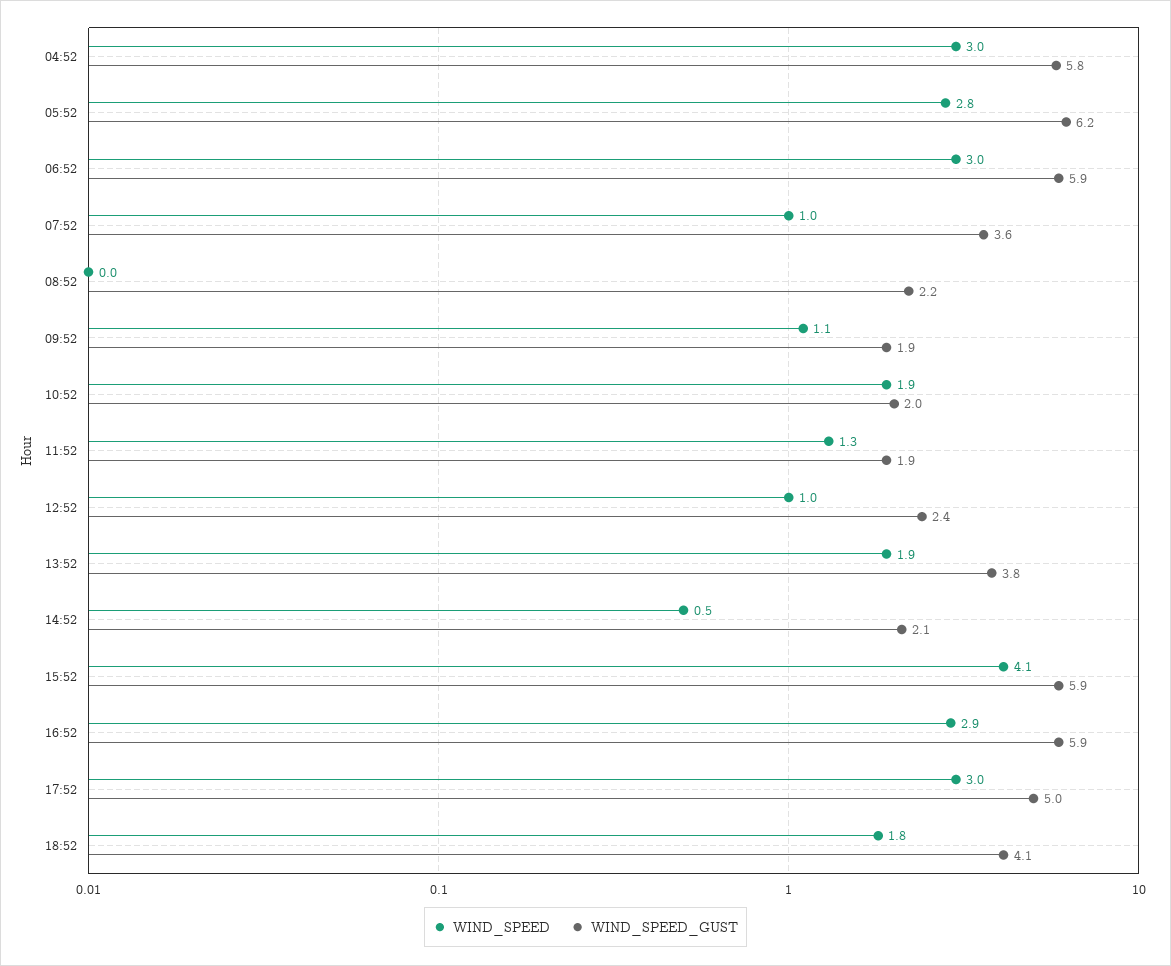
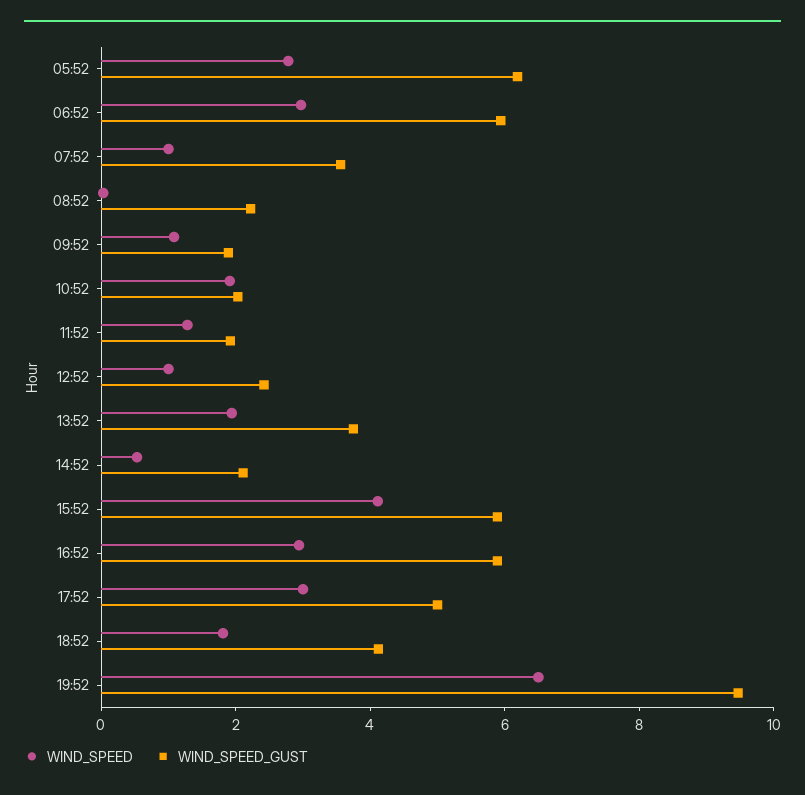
WIND_SPEED, 04:52: 3 -> none
WIND_SPEED_GUST, 04:52: 5.8 -> none
WIND_SPEED, 19:52: none -> 6.5
WIND_SPEED_GUST, 19:52: none -> 9.5

